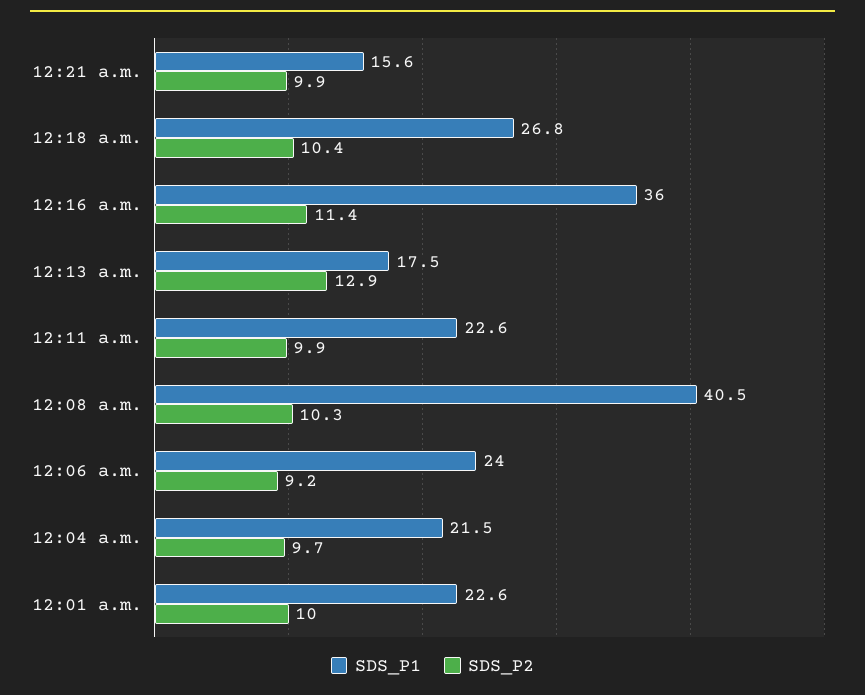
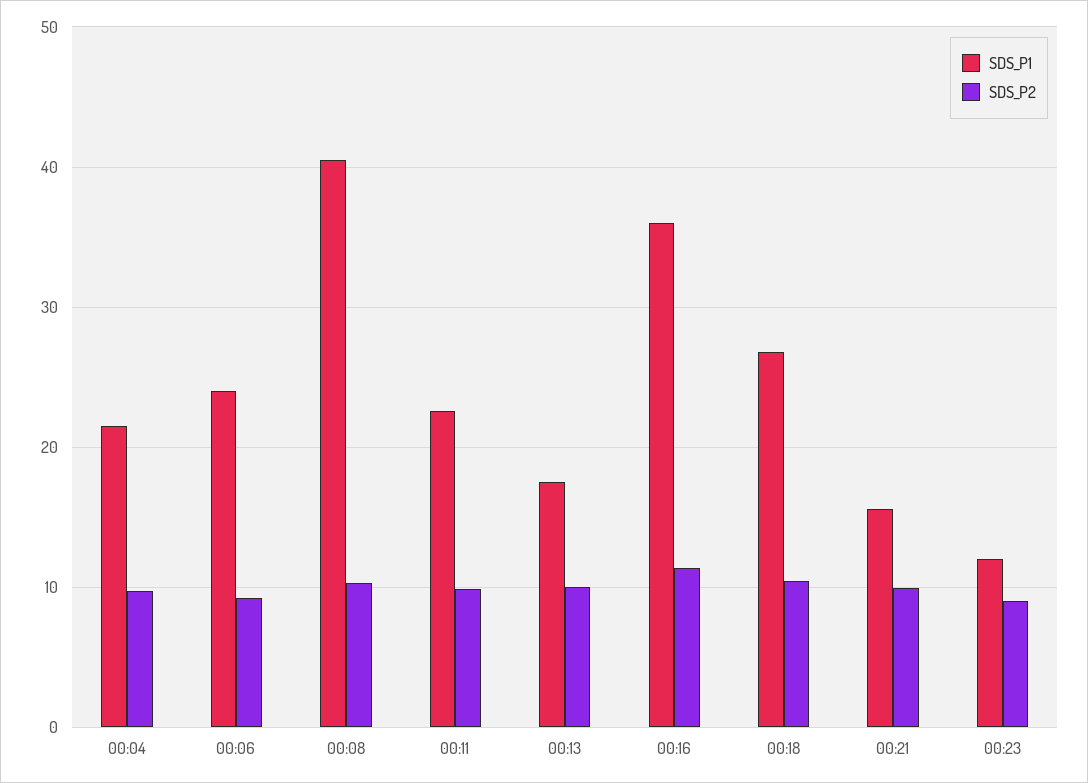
SDS_P2, 12:13 a.m.: 12.9 -> 10
SDS_P1, 12:01 a.m.: 22.6 -> none
SDS_P2, 12:01 a.m.: 10 -> none
SDS_P1, 00:23: none -> 12
SDS_P2, 00:23: none -> 9

